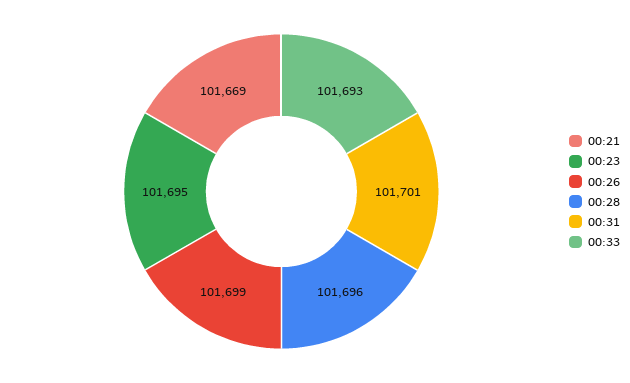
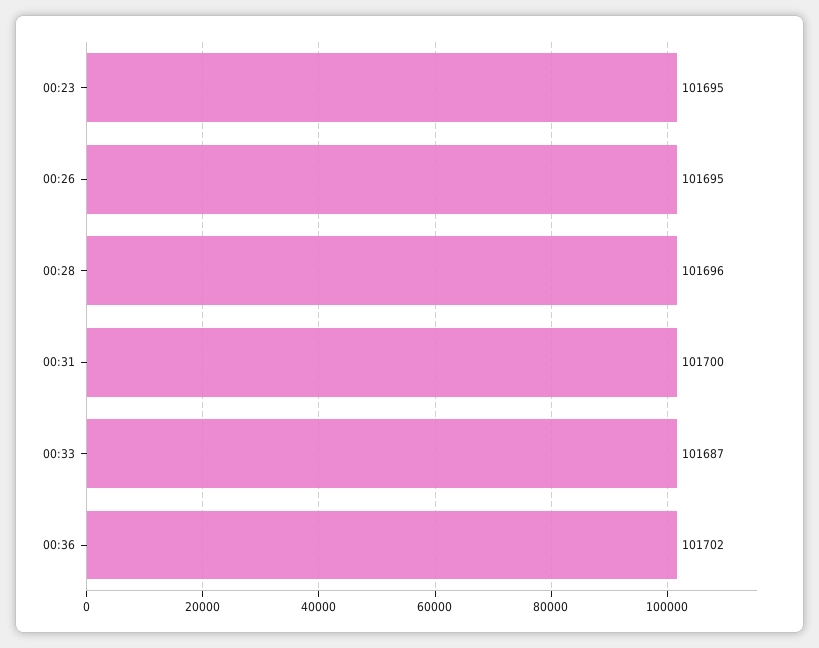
00:21: 101669 -> none
00:26: 101699 -> 101695
00:31: 101701 -> 101700
00:33: 101693 -> 101687
00:36: none -> 101702

